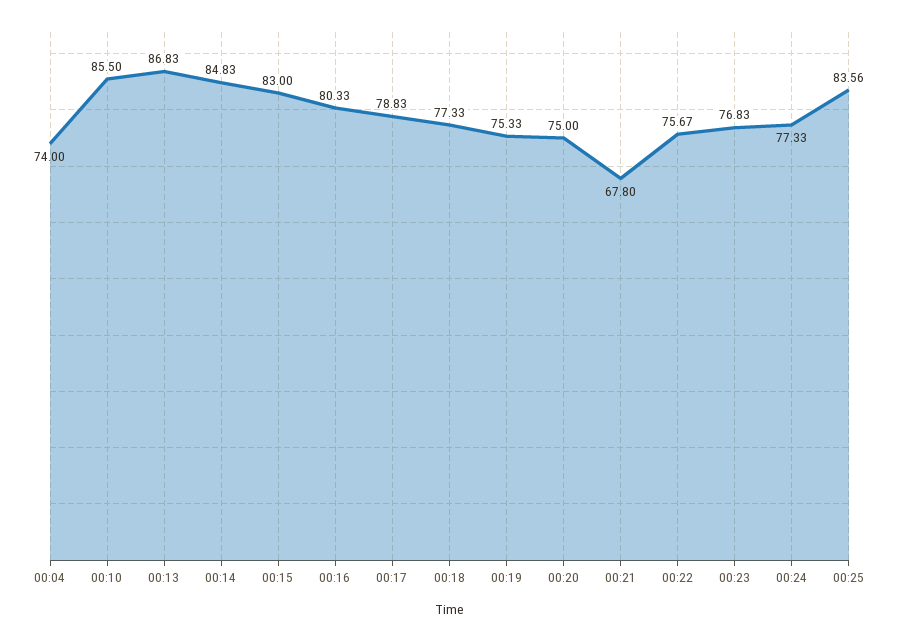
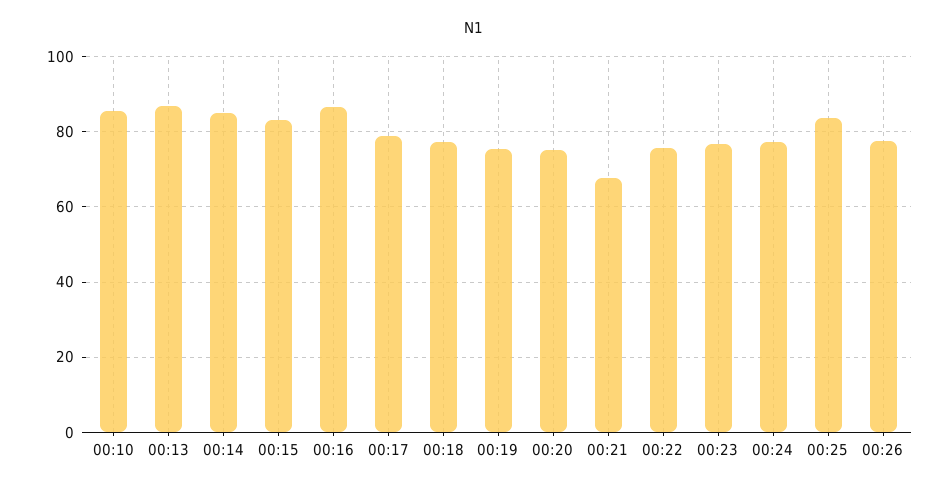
00:04: 74 -> none
00:16: 80.33 -> 86
00:26: none -> 78

